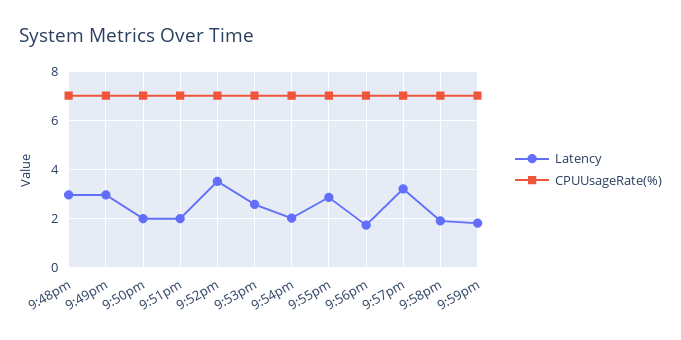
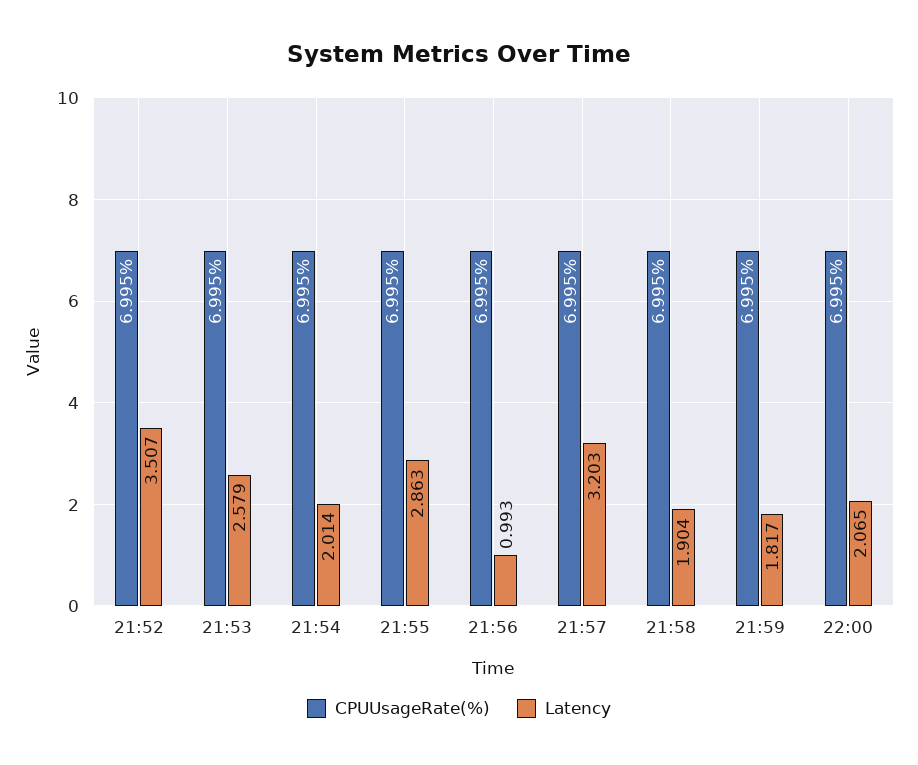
Latency, 9:48pm: 3 -> none
CPUUsageRate(%), 9:48pm: 7 -> none
Latency, 9:49pm: 3 -> none
CPUUsageRate(%), 9:49pm: 7 -> none
Latency, 9:50pm: 2 -> none
CPUUsageRate(%), 9:50pm: 7 -> none
Latency, 9:51pm: 2 -> none
CPUUsageRate(%), 9:51pm: 7 -> none
Latency, 9:56pm: 1.75 -> 0.993
CPUUsageRate(%), 22:00: none -> 6.995
Latency, 22:00: none -> 2.065

